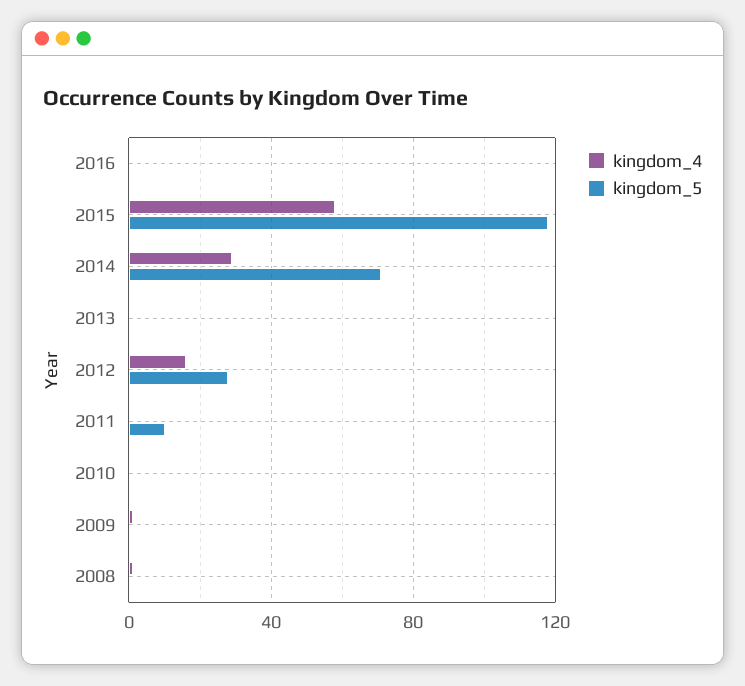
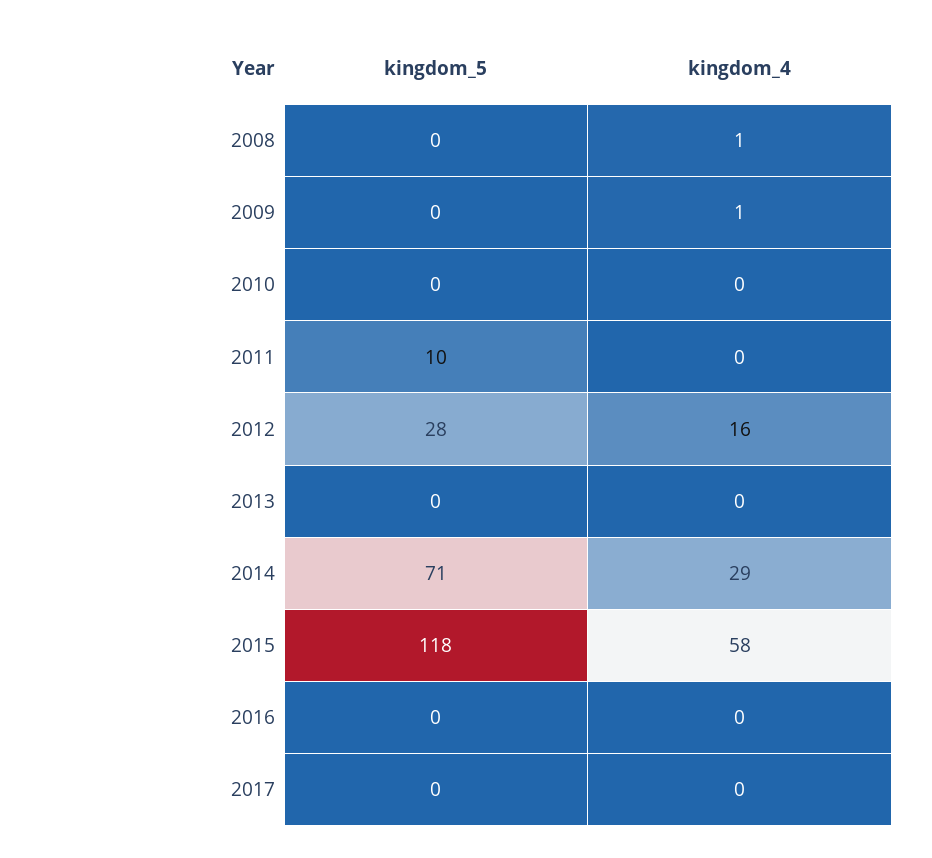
kingdom_5, 2017: none -> 0
kingdom_4, 2017: none -> 0

